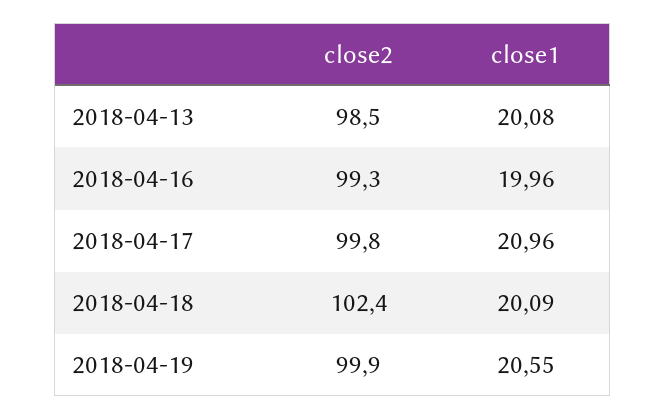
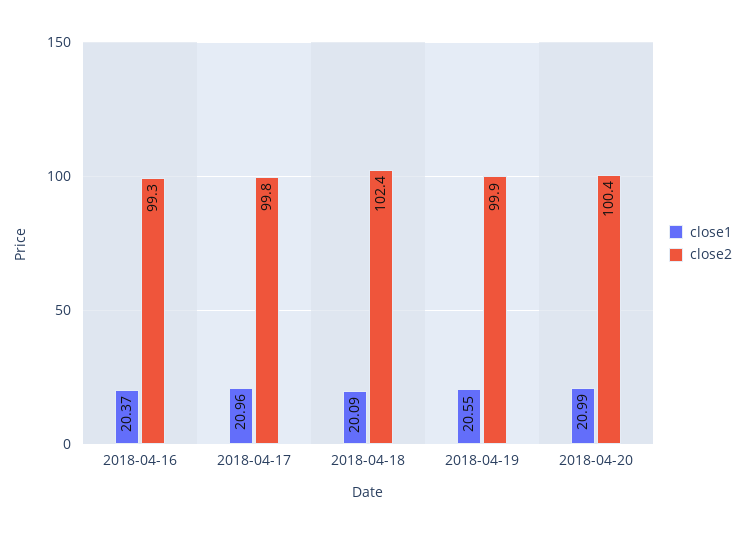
close2, 2018-04-13: 98.5 -> none
close1, 2018-04-13: 20.08 -> none
close1, 2018-04-16: 19.96 -> 20.37
close1, 2018-04-20: none -> 20.99
close2, 2018-04-20: none -> 100.4

